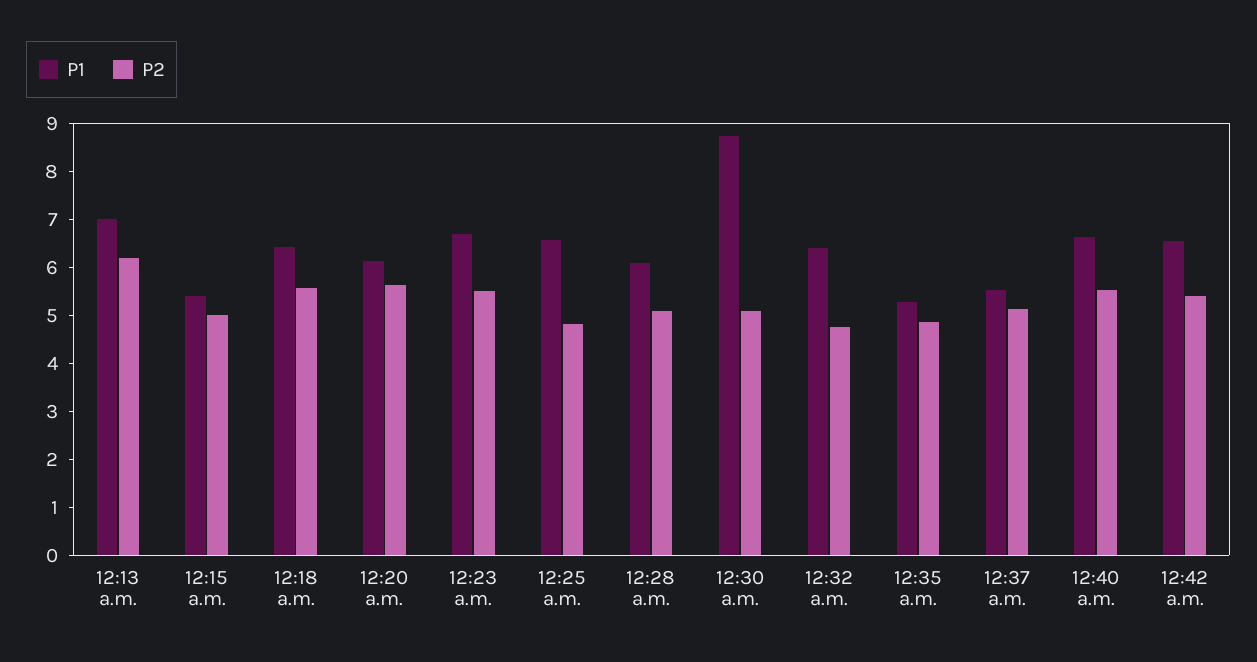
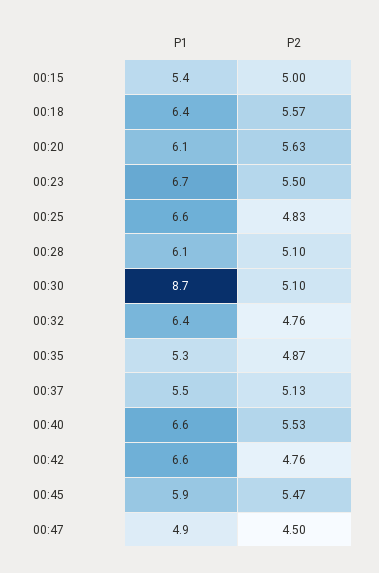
P1, 12:13 a.m.: 7 -> none
P2, 12:13 a.m.: 6.2 -> none
P2, 12:42 a.m.: 5.4 -> 4.76
P1, 00:45: none -> 5.9
P2, 00:45: none -> 5.47
P1, 00:47: none -> 4.9
P2, 00:47: none -> 4.5

